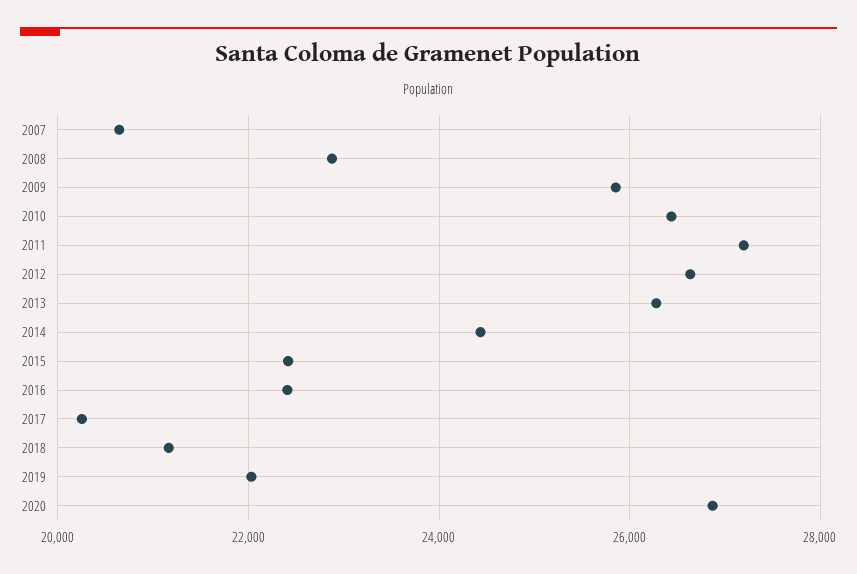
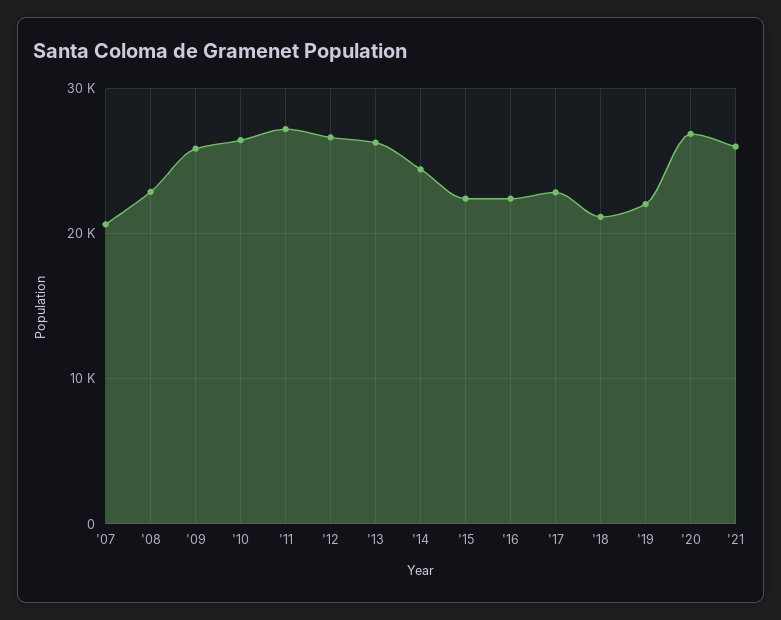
2017: 20200 -> 23000
'21: none -> 26000

